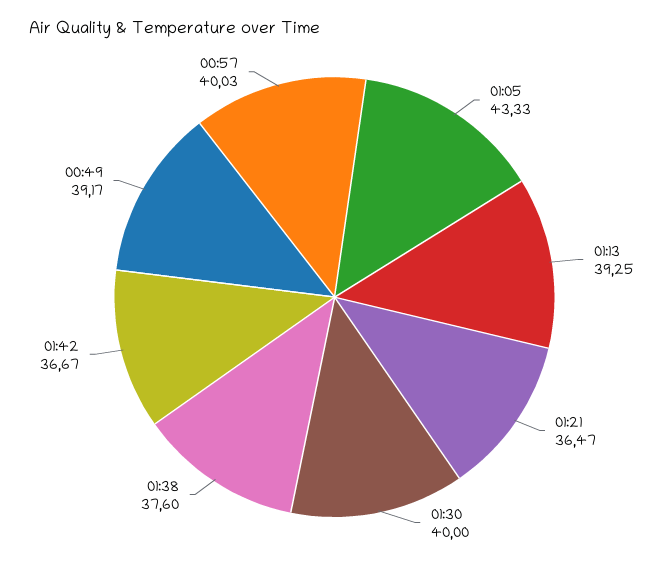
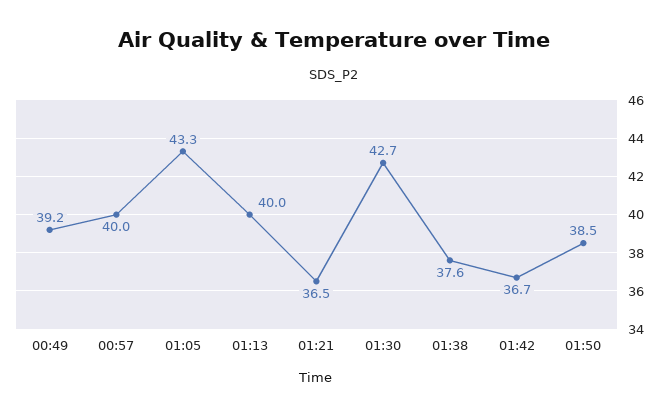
01:13: 39.25 -> 40
01:30: 40 -> 42.7
01:50: none -> 38.5

